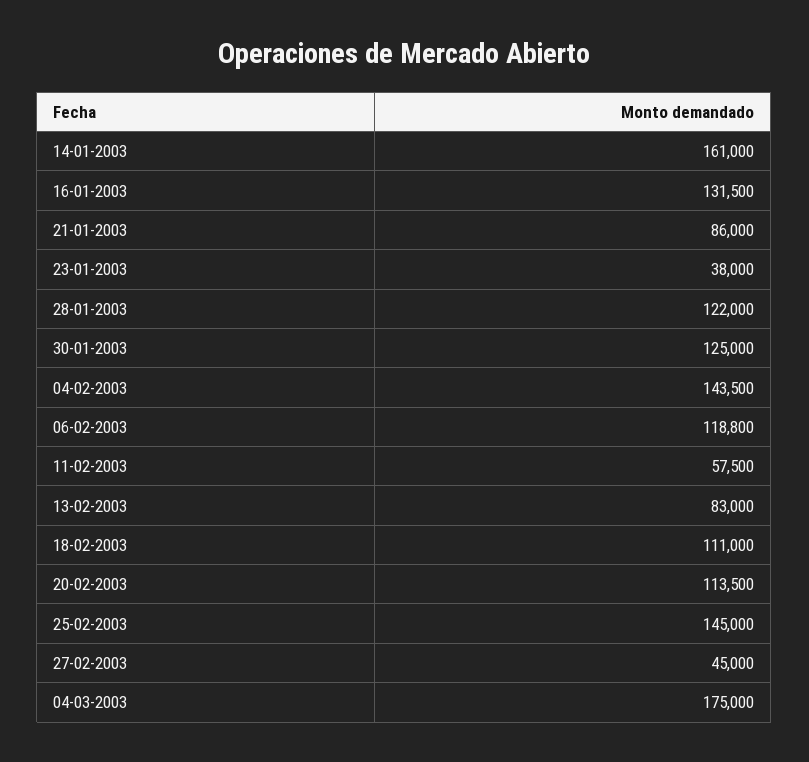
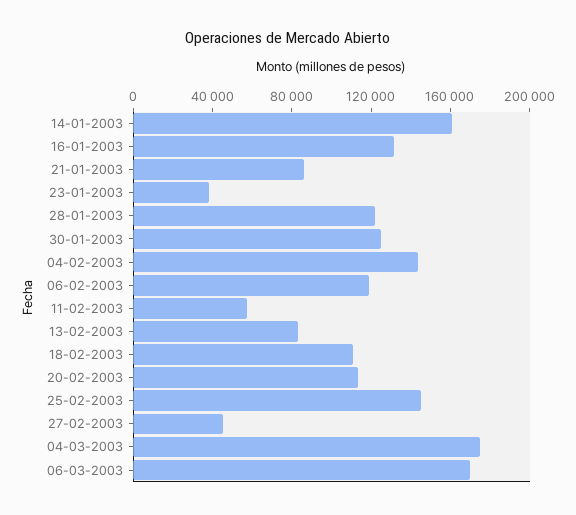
06-03-2003: none -> 170000

